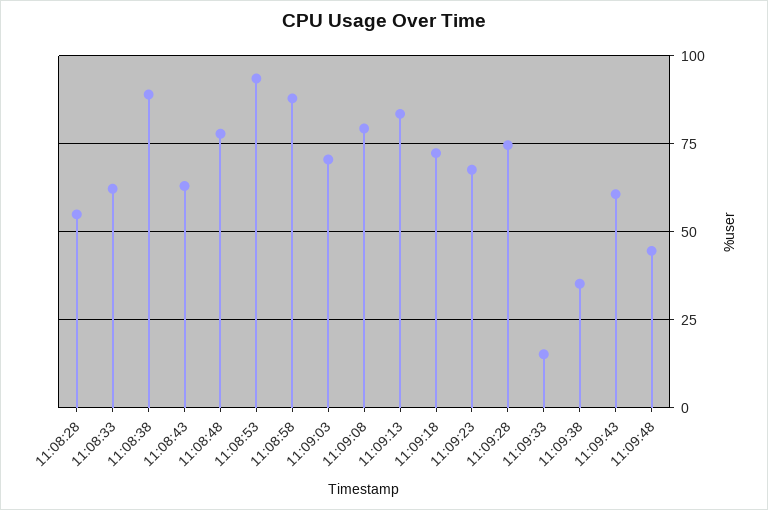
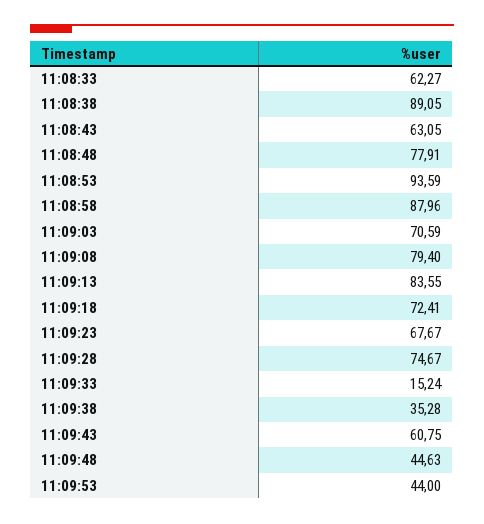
11:08:28: 55 -> none
11:09:53: none -> 44

